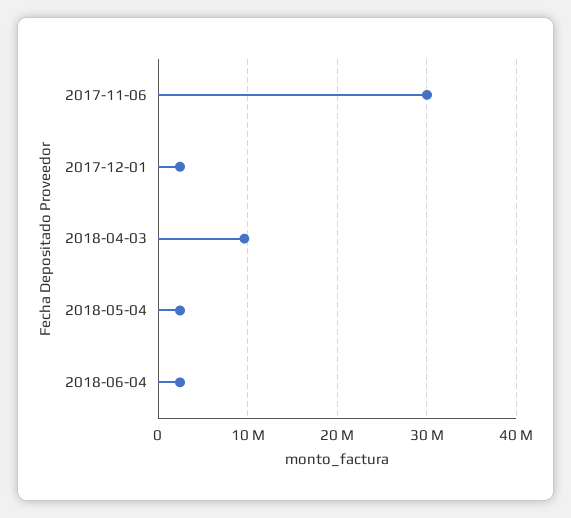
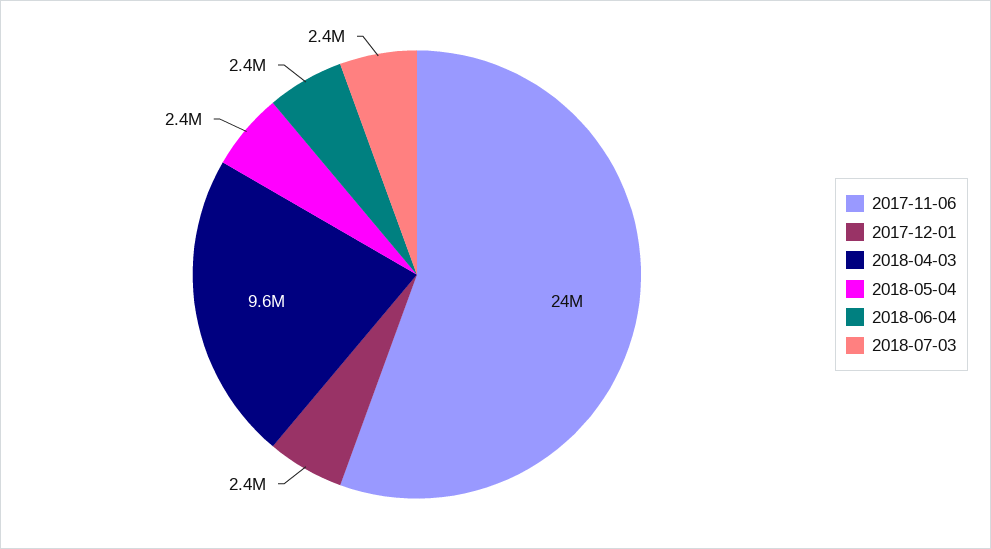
2017-11-06: 30000000 -> 24000000
2018-07-03: none -> 2400000

